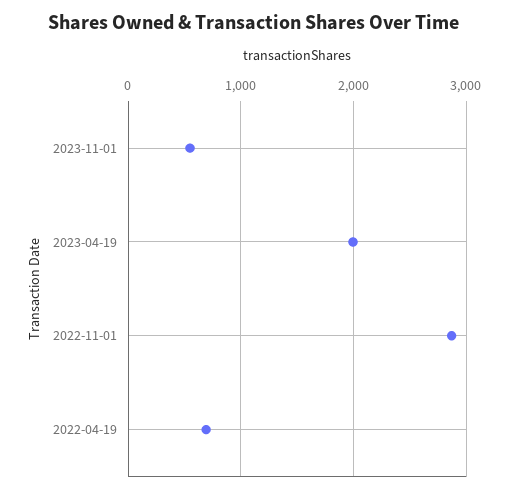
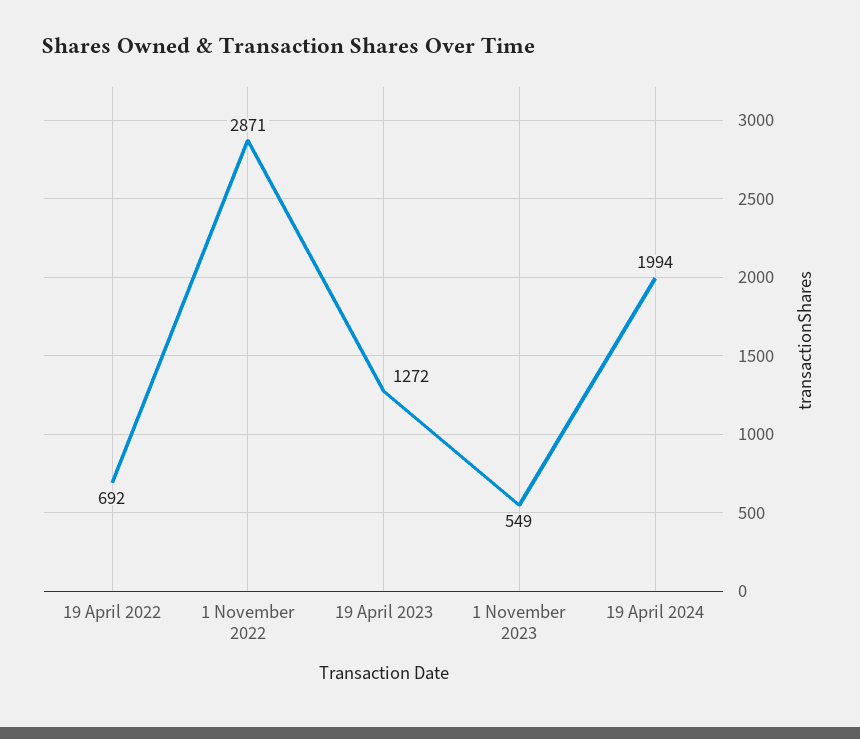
2023-04-19: 2000 -> 1272
19 April 2024: none -> 1994

